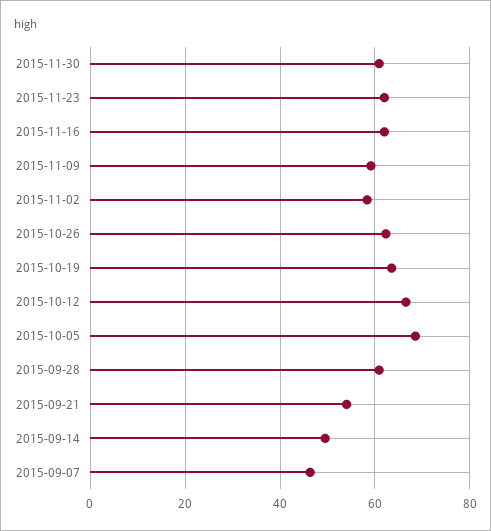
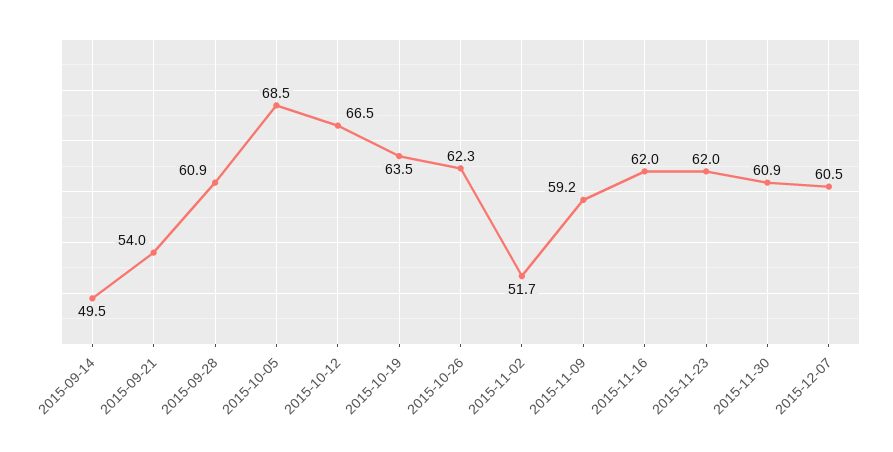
2015-11-02: 58 -> 51.7
2015-09-07: 46 -> none
2015-12-07: none -> 60.5

